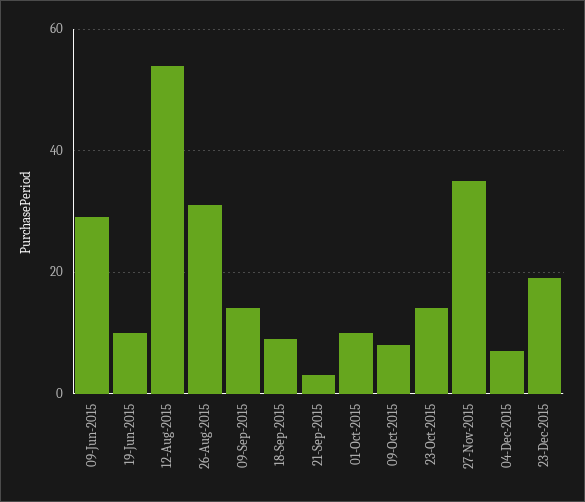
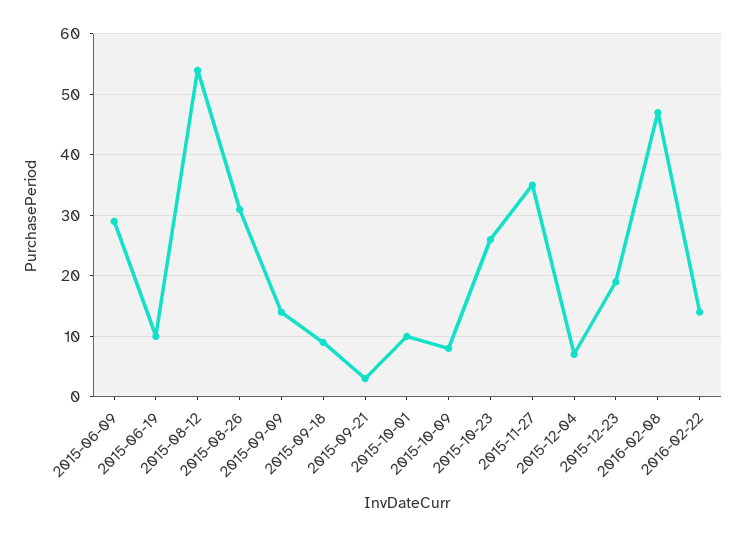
23-Oct-2015: 15 -> 26
2016-02-08: none -> 47
2016-02-22: none -> 14

